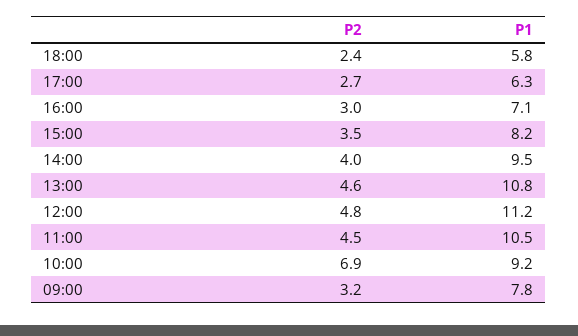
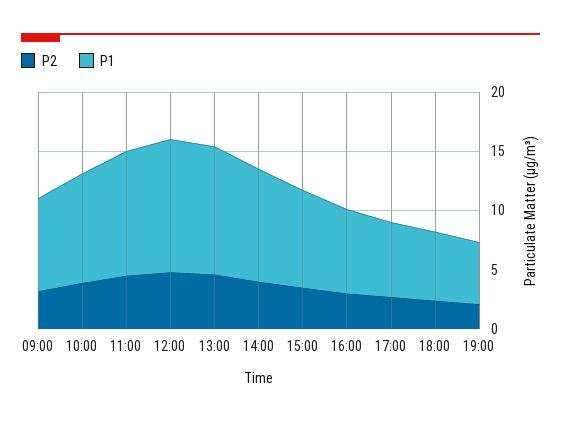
P2, 10:00: 6.9 -> 4
P2, 19:00: none -> 2
P1, 19:00: none -> 5

